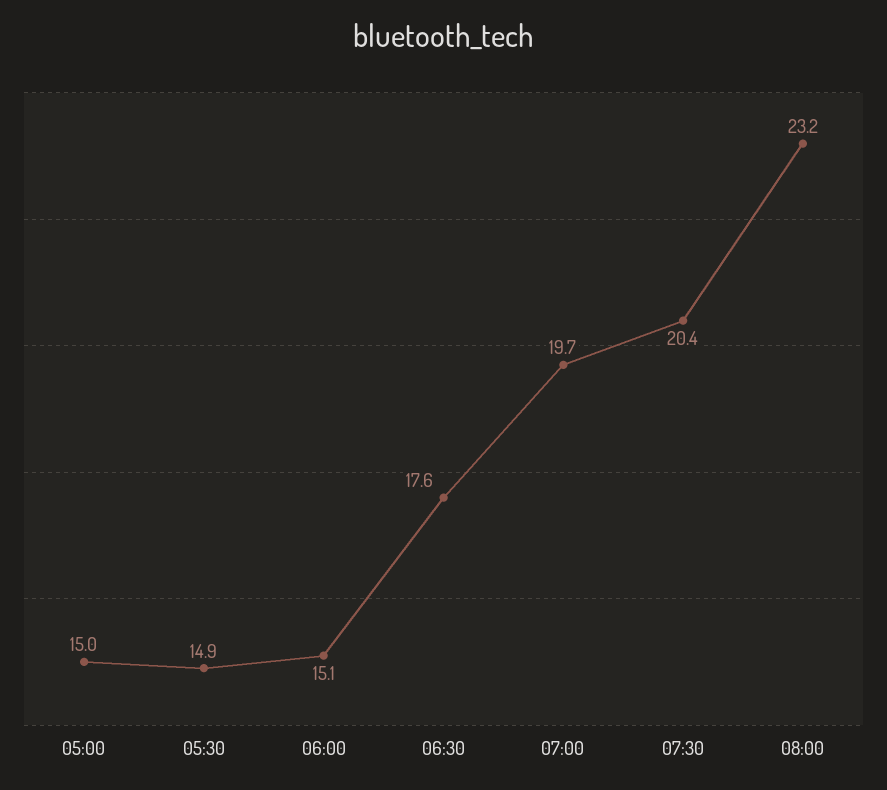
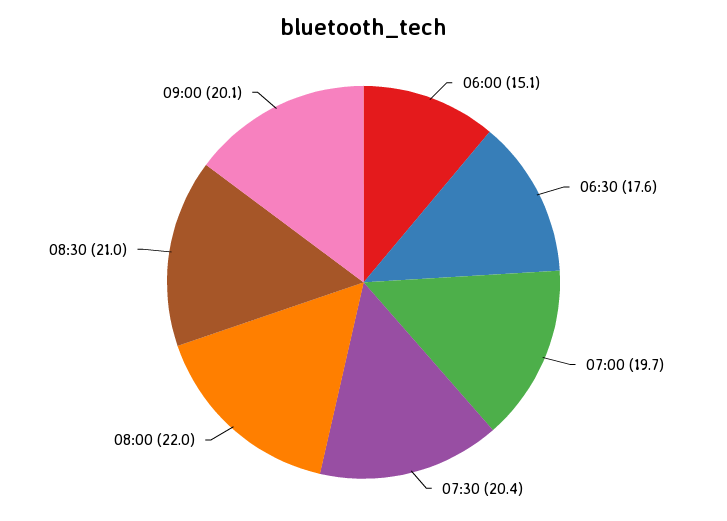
05:00: 15 -> none
05:30: 14.9 -> none
08:00: 23.2 -> 22
08:30: none -> 21
09:00: none -> 20.1

